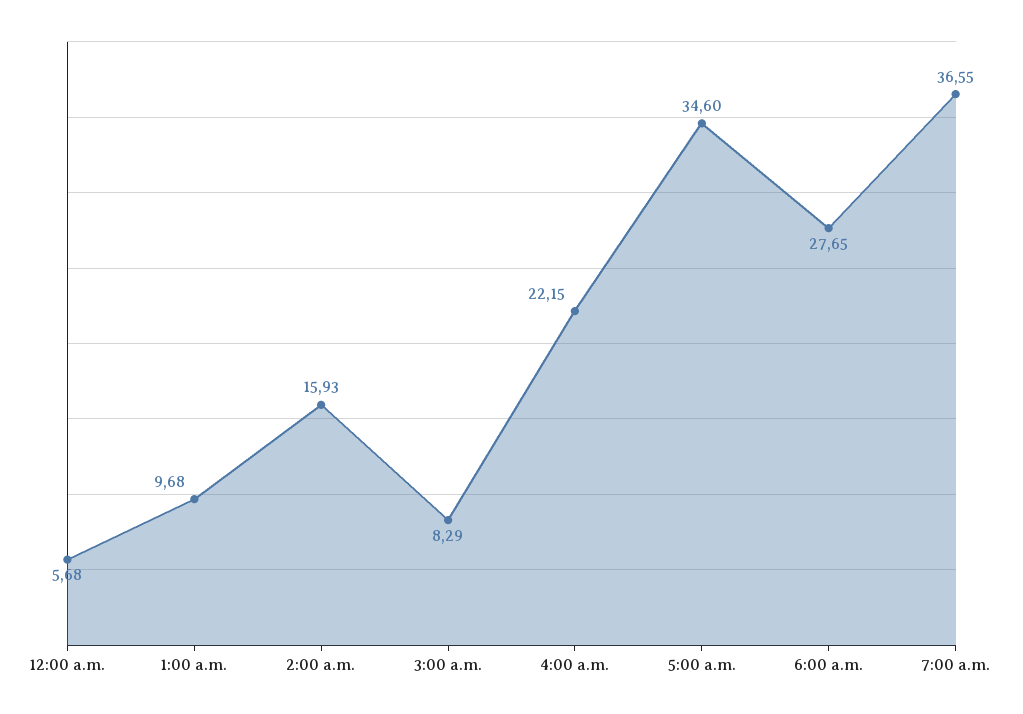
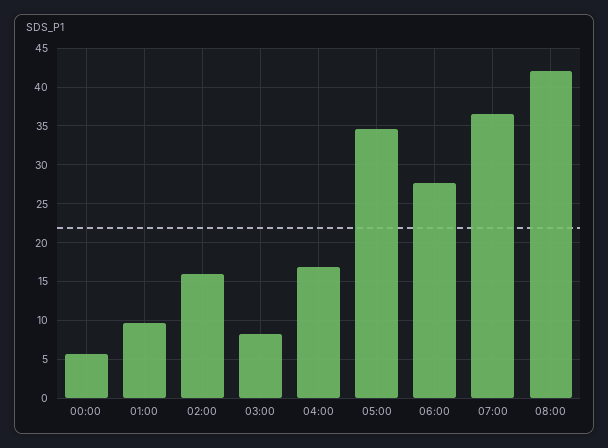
4:00 a.m.: 22.15 -> 17
08:00: none -> 42

